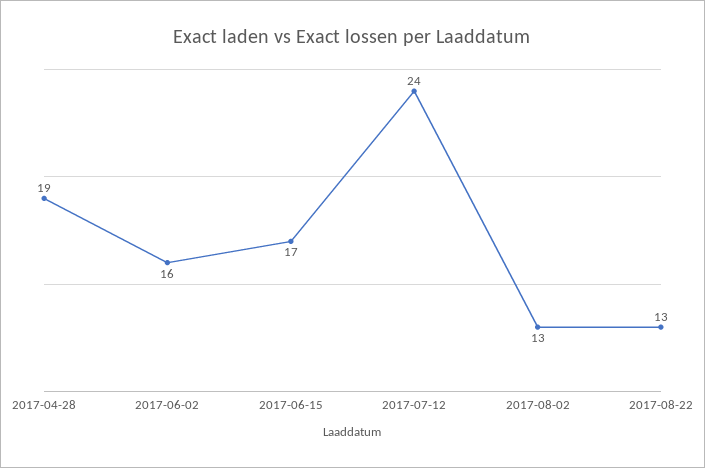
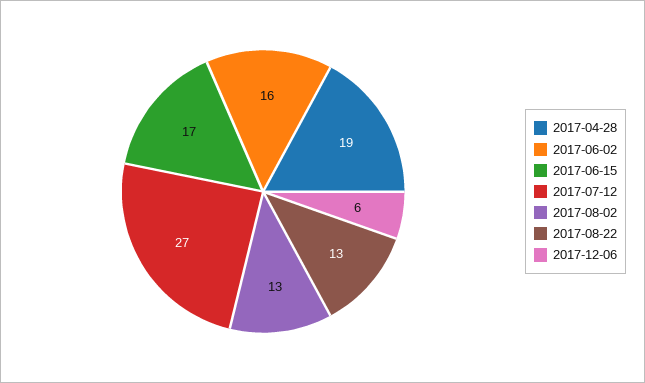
2017-07-12: 24 -> 27
2017-12-06: none -> 6

